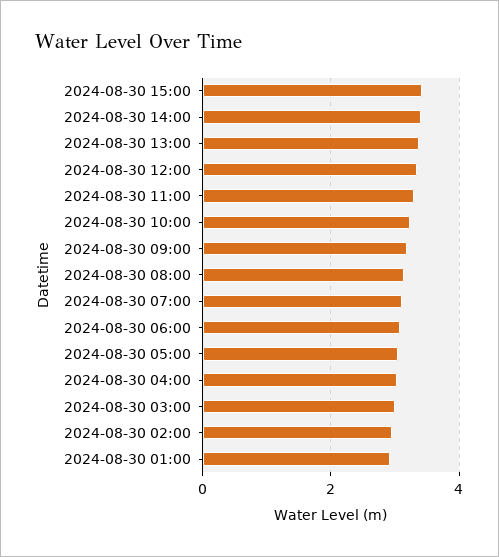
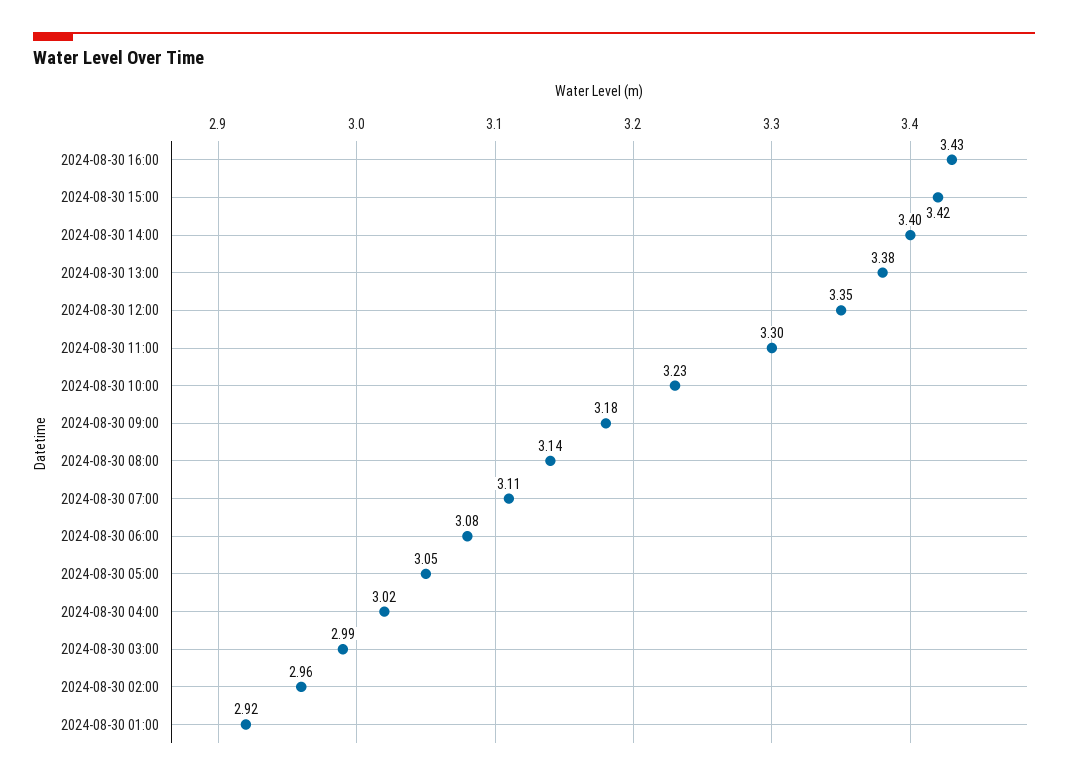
2024-08-30 16:00: none -> 3.43

